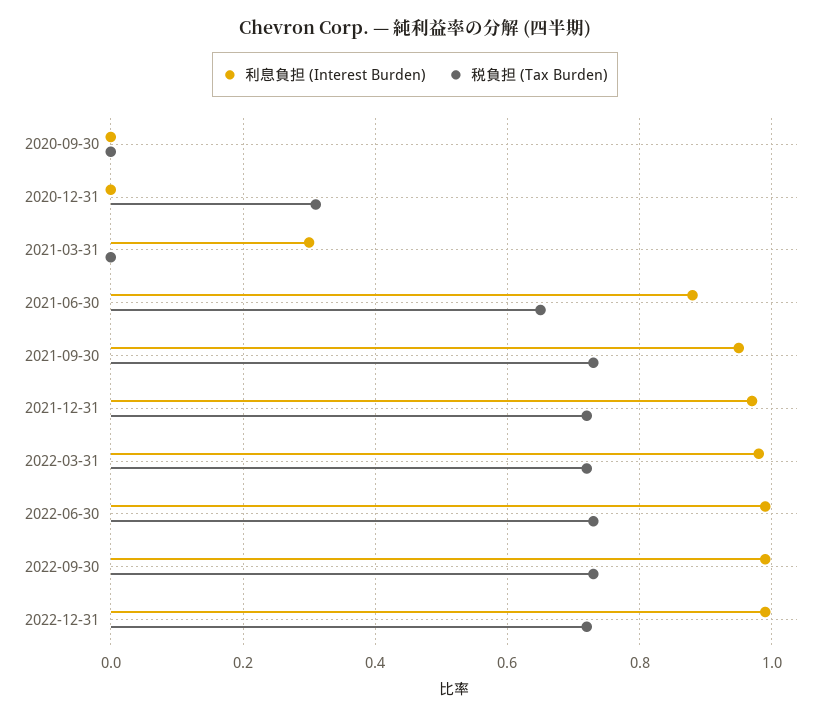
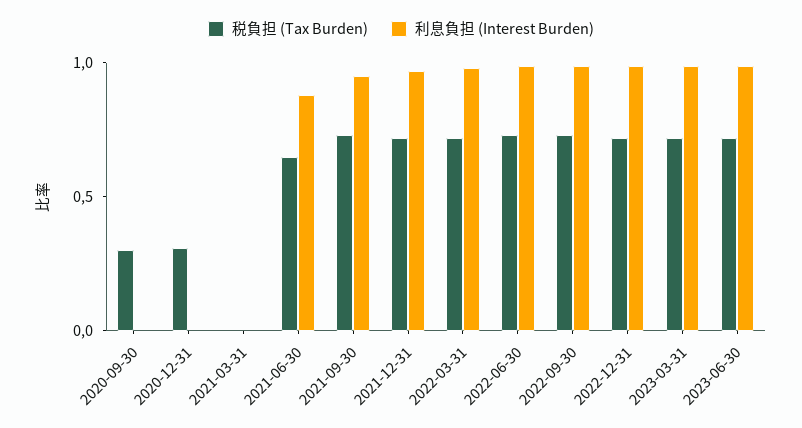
税負担 (Tax Burden), 2020-09-30: 0 -> 0.3
利息負担 (Interest Burden), 2021-03-31: 0.3 -> 0
税負担 (Tax Burden), 2023-03-31: none -> 0.7
利息負担 (Interest Burden), 2023-03-31: none -> 1
税負担 (Tax Burden), 2023-06-30: none -> 0.7
利息負担 (Interest Burden), 2023-06-30: none -> 1

